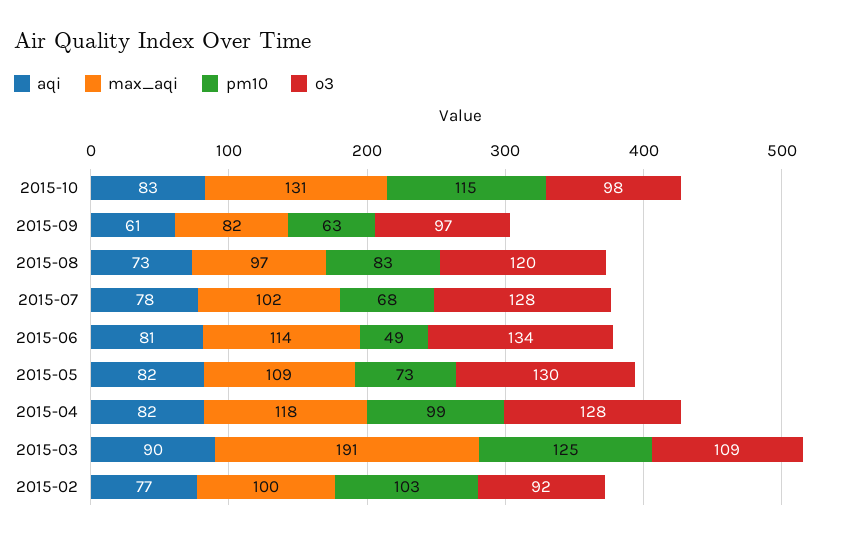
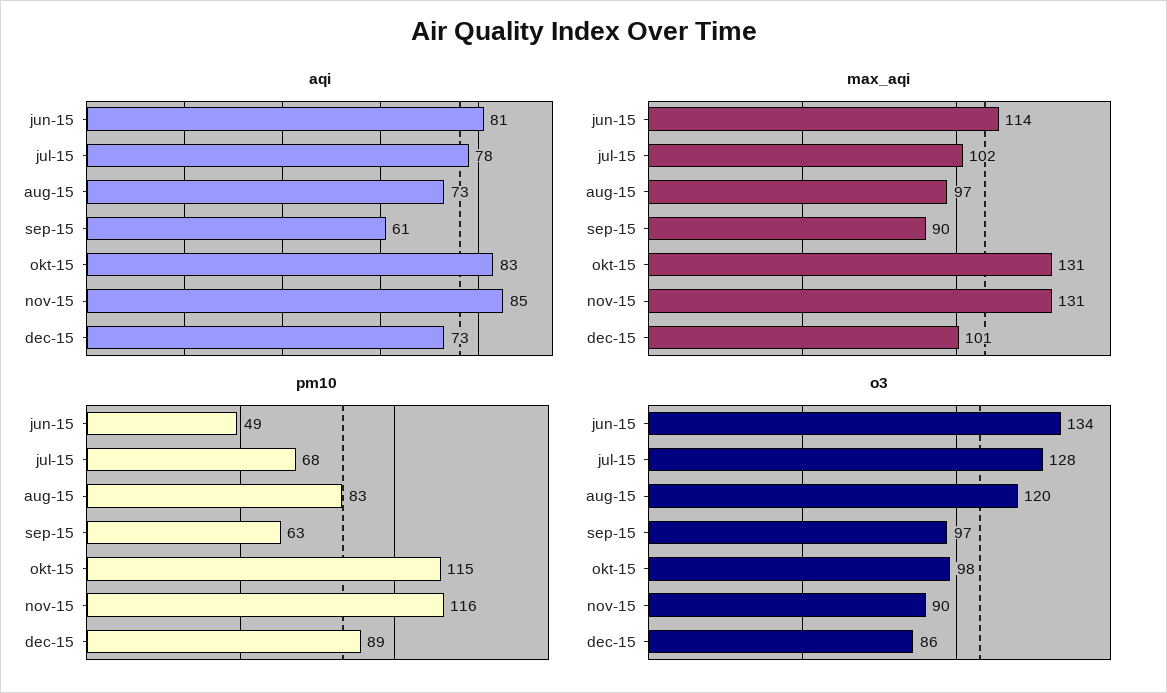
max_aqi, 2015-09: 82 -> 90
aqi, 2015-05: 82 -> none
max_aqi, 2015-05: 109 -> none
pm10, 2015-05: 73 -> none
o3, 2015-05: 130 -> none
aqi, 2015-04: 82 -> none
max_aqi, 2015-04: 118 -> none
pm10, 2015-04: 99 -> none
o3, 2015-04: 128 -> none
aqi, 2015-03: 90 -> none
max_aqi, 2015-03: 191 -> none
pm10, 2015-03: 125 -> none
o3, 2015-03: 109 -> none
aqi, 2015-02: 77 -> none
max_aqi, 2015-02: 100 -> none
pm10, 2015-02: 103 -> none
o3, 2015-02: 92 -> none
aqi, nov-15: none -> 85
aqi, dec-15: none -> 73
max_aqi, nov-15: none -> 131
max_aqi, dec-15: none -> 101
pm10, nov-15: none -> 116
pm10, dec-15: none -> 89
o3, nov-15: none -> 90
o3, dec-15: none -> 86

